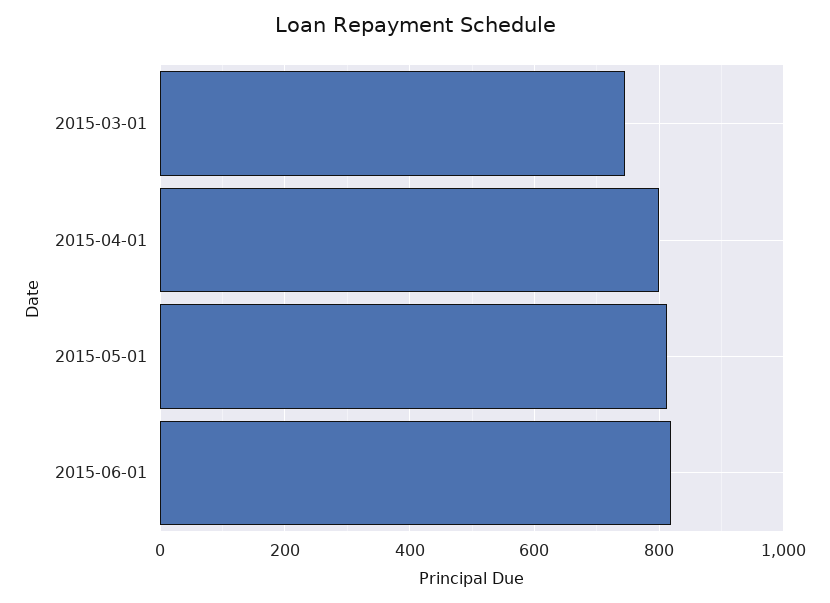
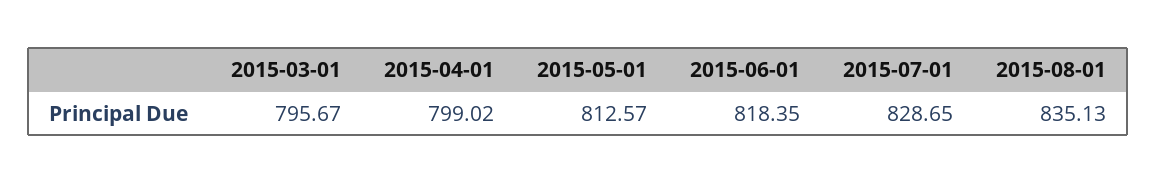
2015-03-01: 740 -> 795.67
2015-07-01: none -> 828.65
2015-08-01: none -> 835.13

